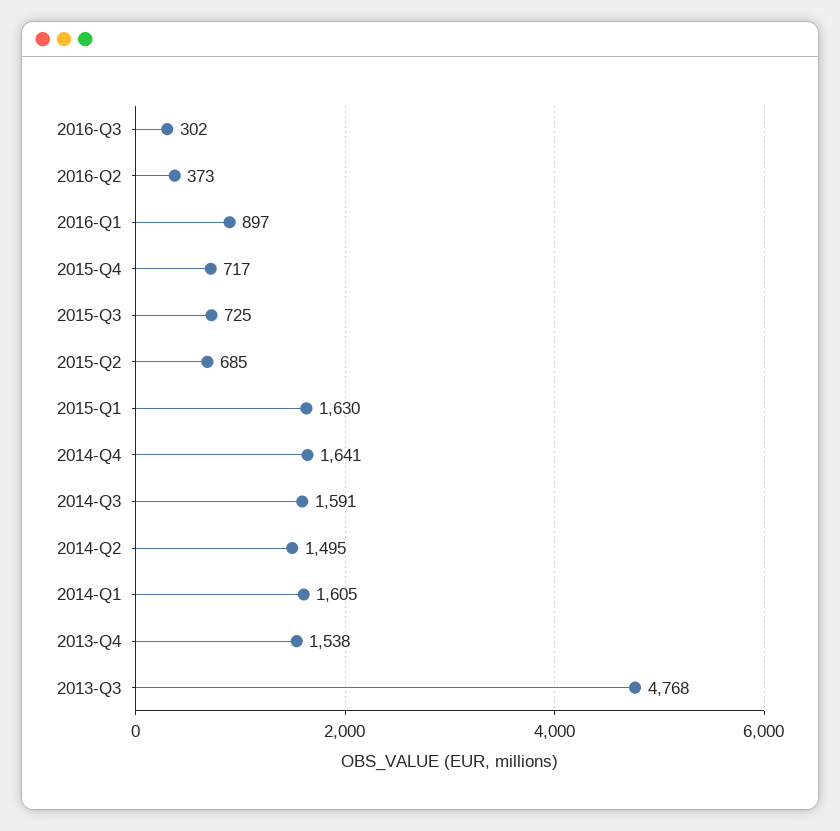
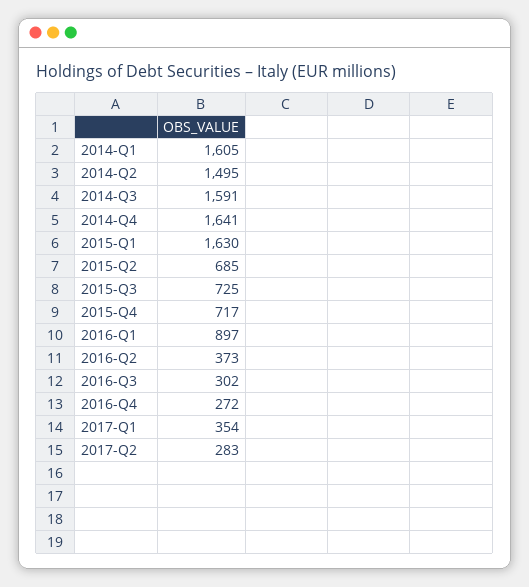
2013-Q4: 1538 -> none
2013-Q3: 4768 -> none
2016-Q4: none -> 272
2017-Q1: none -> 354
2017-Q2: none -> 283

